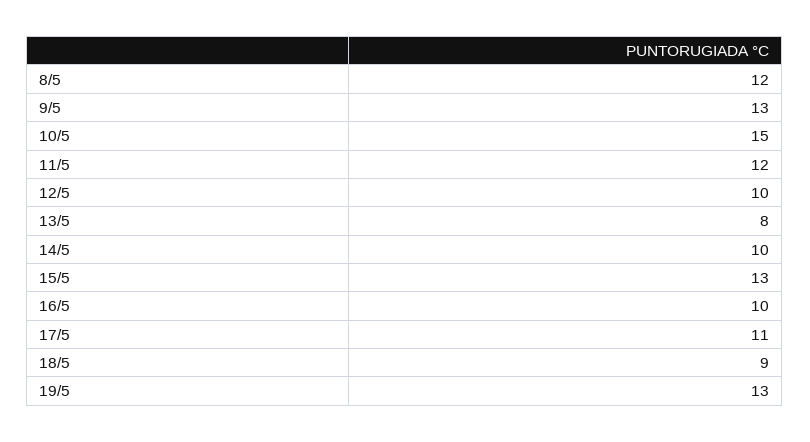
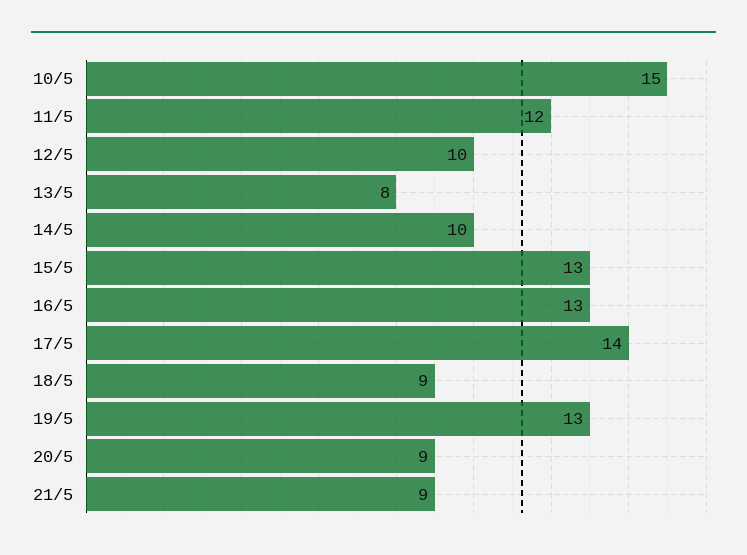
8/5: 12 -> none
9/5: 13 -> none
16/5: 10 -> 13
17/5: 11 -> 14
20/5: none -> 9
21/5: none -> 9

